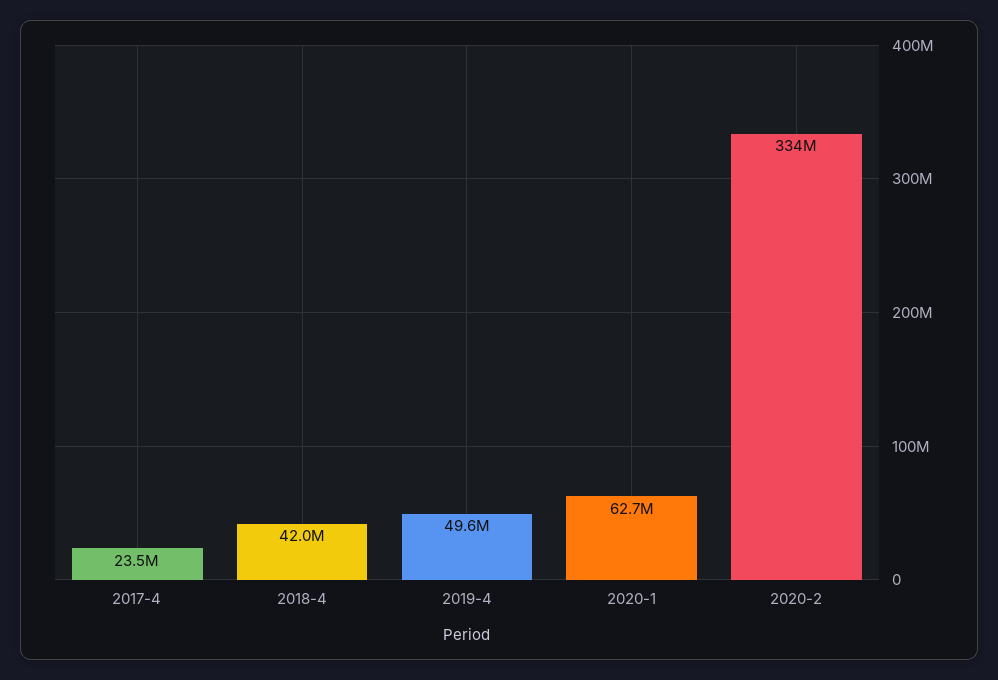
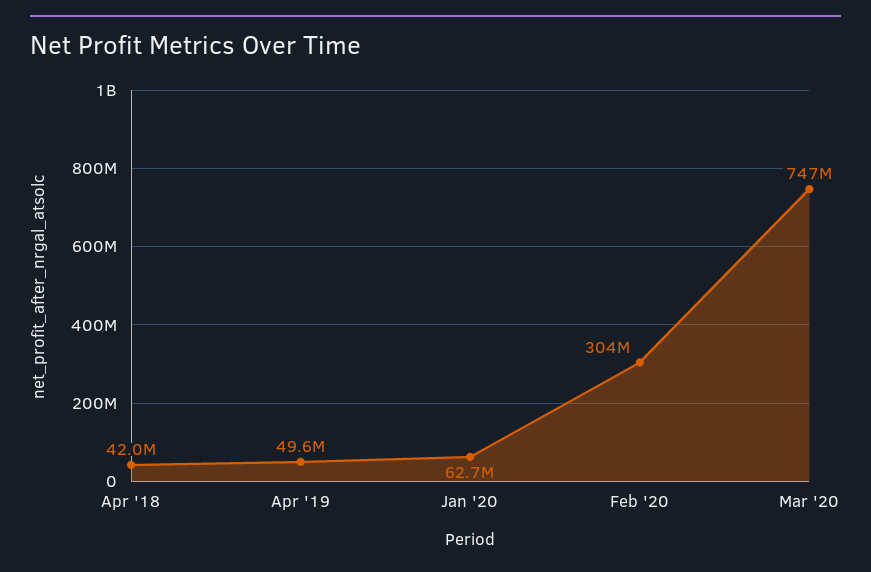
2017-4: 23500000 -> none
2020-2: 334000000 -> 304000000
Mar '20: none -> 747000000

